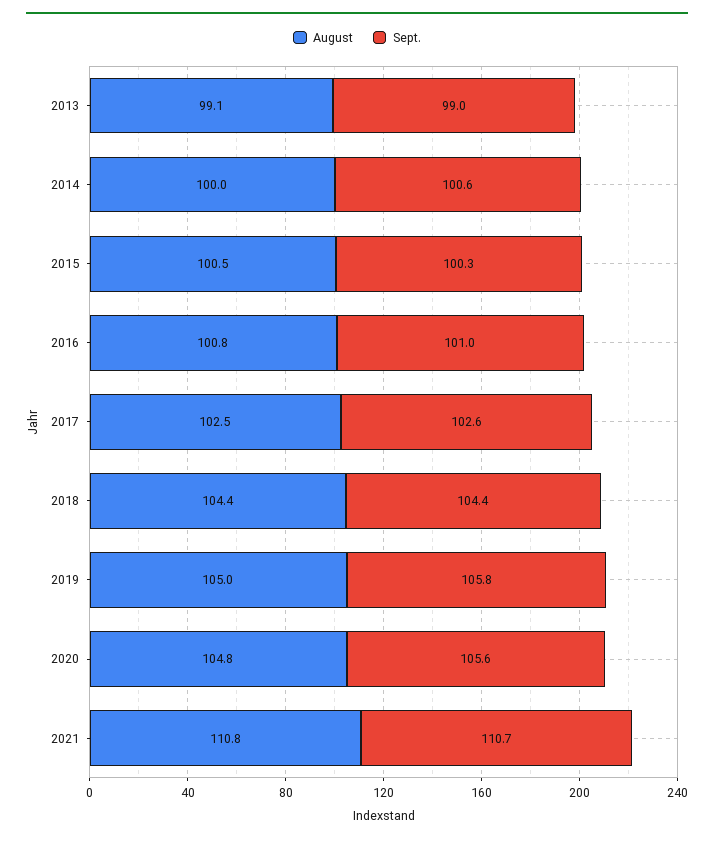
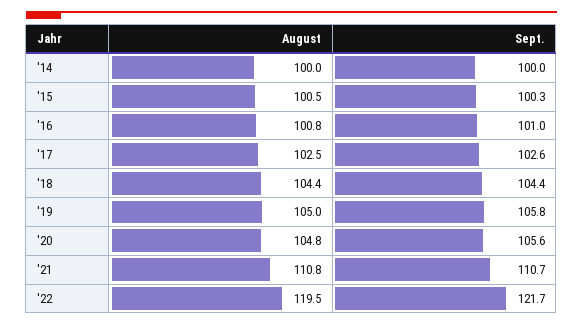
August, 2013: 99.1 -> none
Sept., 2013: 99 -> none
Sept., 2014: 100.6 -> 100
August, '22: none -> 119.5
Sept., '22: none -> 121.7

